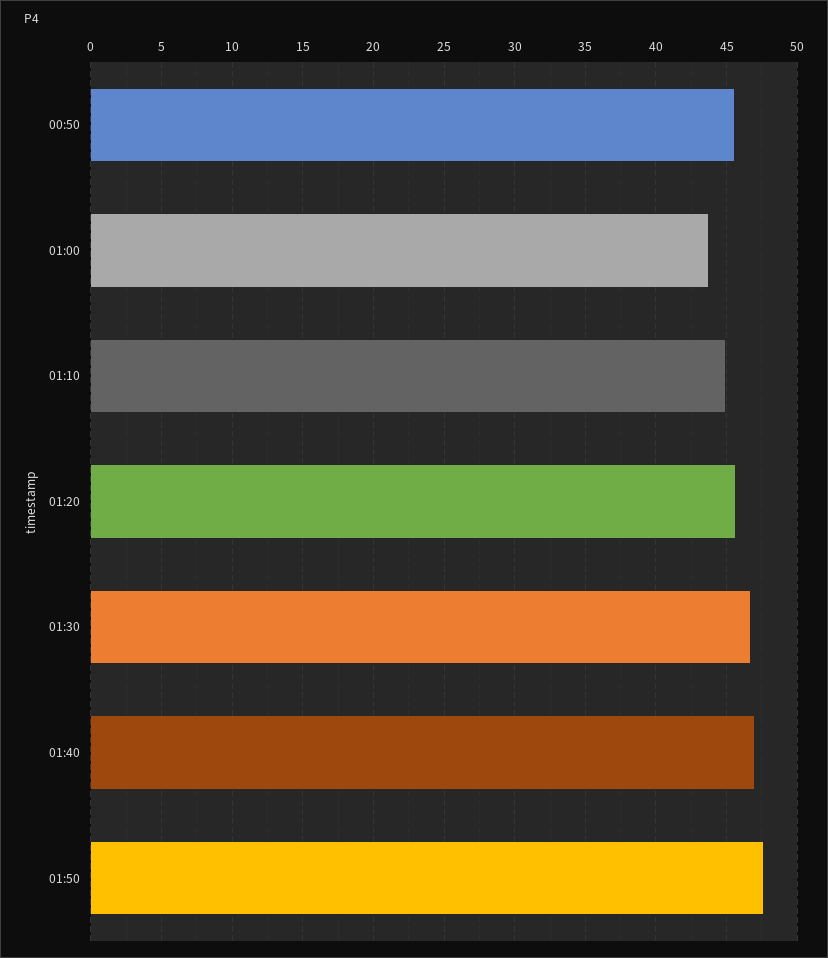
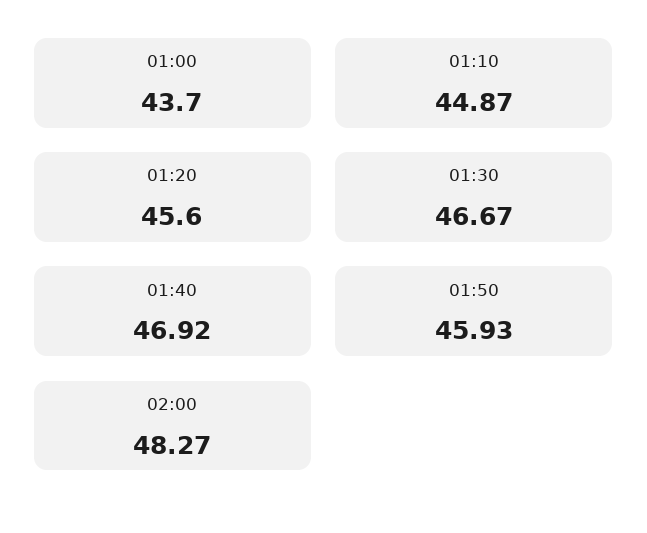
00:50: 45.5 -> none
01:50: 47.5 -> 45.93
02:00: none -> 48.27

